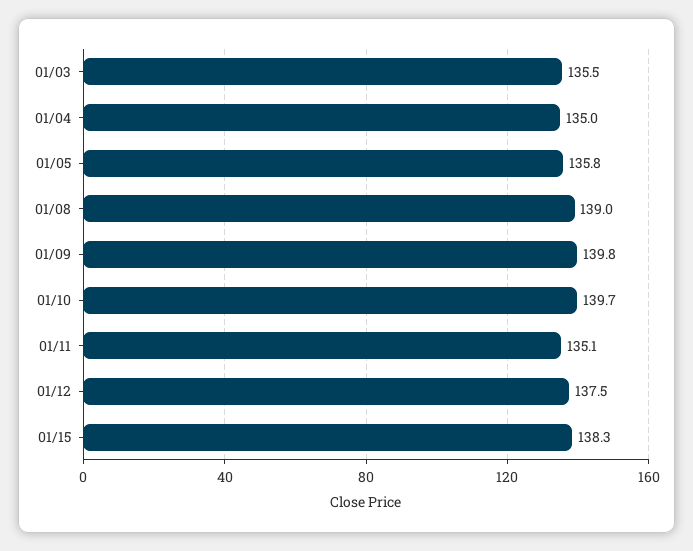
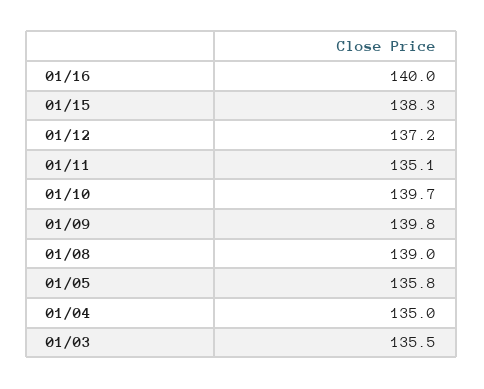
01/12: 137.5 -> 137.2
01/16: none -> 140

